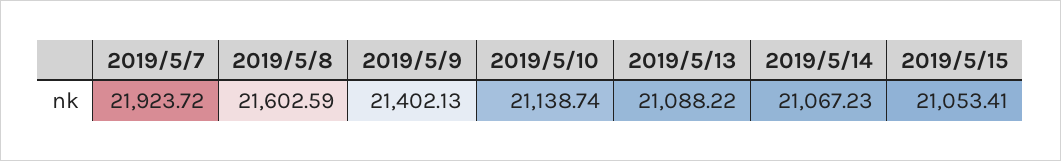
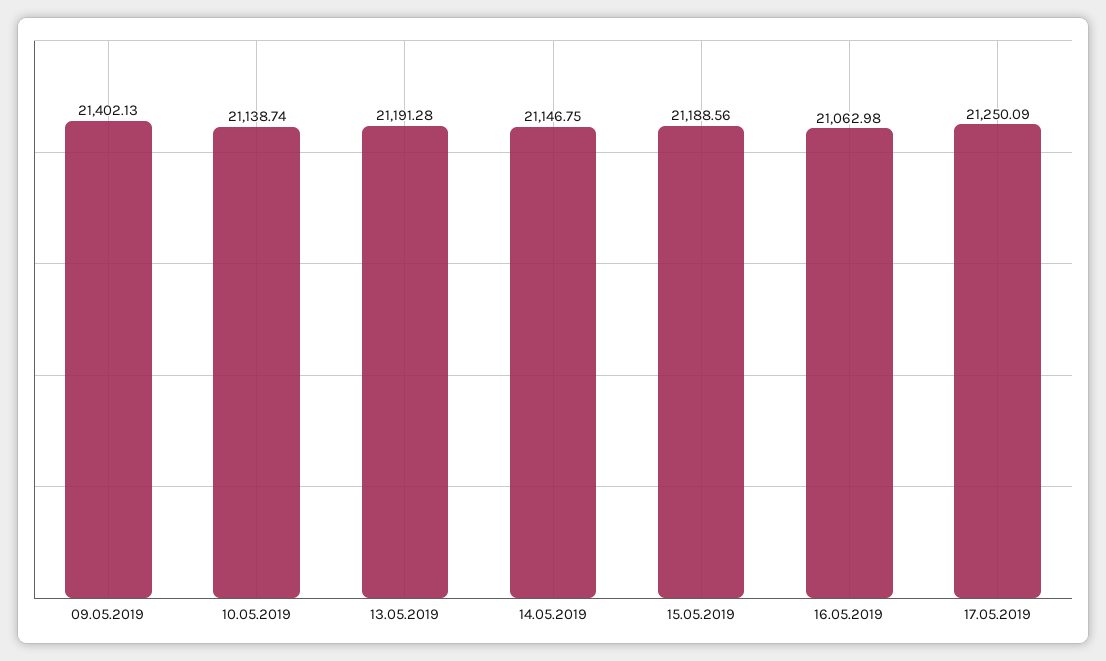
2019/5/7: 21923.72 -> none
2019/5/8: 21602.59 -> none
2019/5/13: 21088.22 -> 21191.28
2019/5/14: 21067.23 -> 21146.75
2019/5/15: 21053.41 -> 21188.56
16.05.2019: none -> 21062.98
17.05.2019: none -> 21250.09

